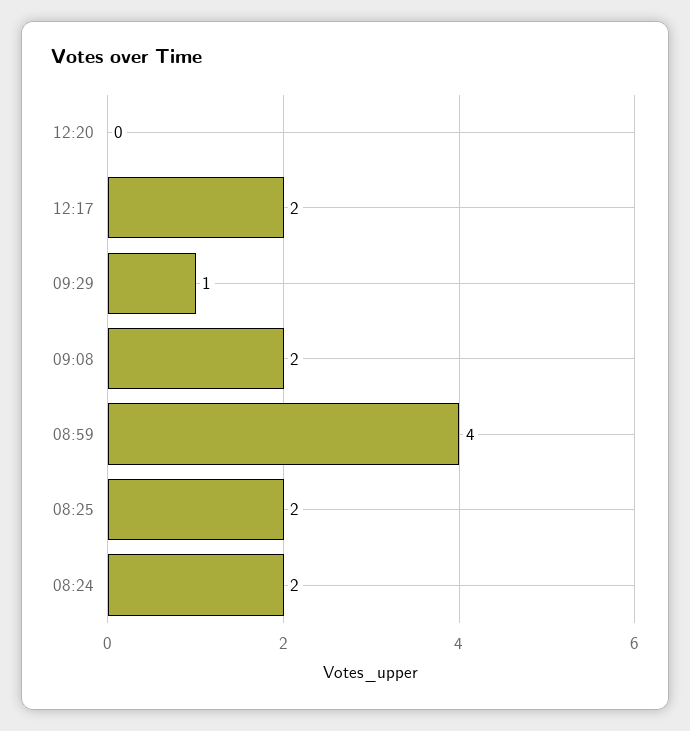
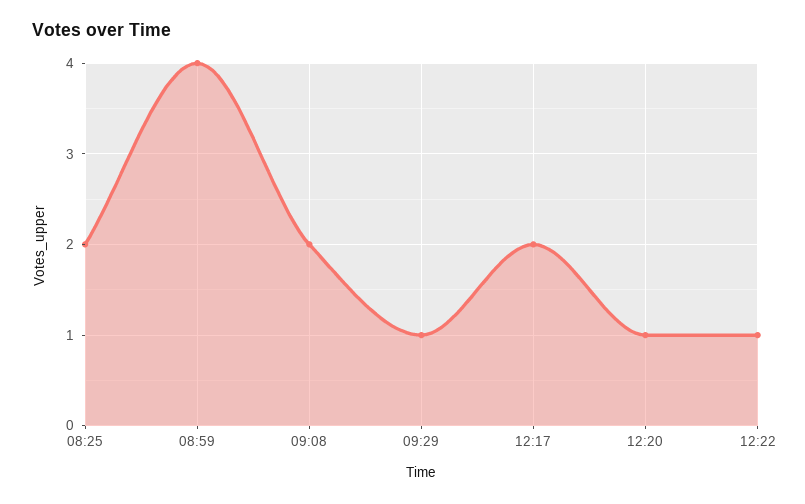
12:20: 0 -> 1
08:24: 2 -> none
12:22: none -> 1

